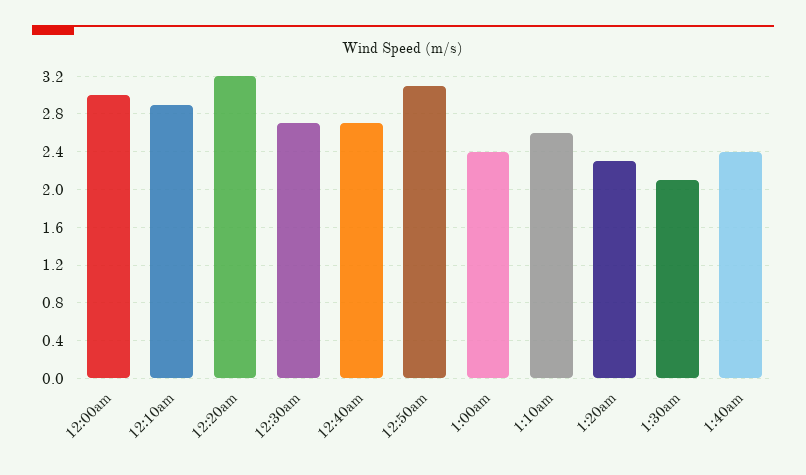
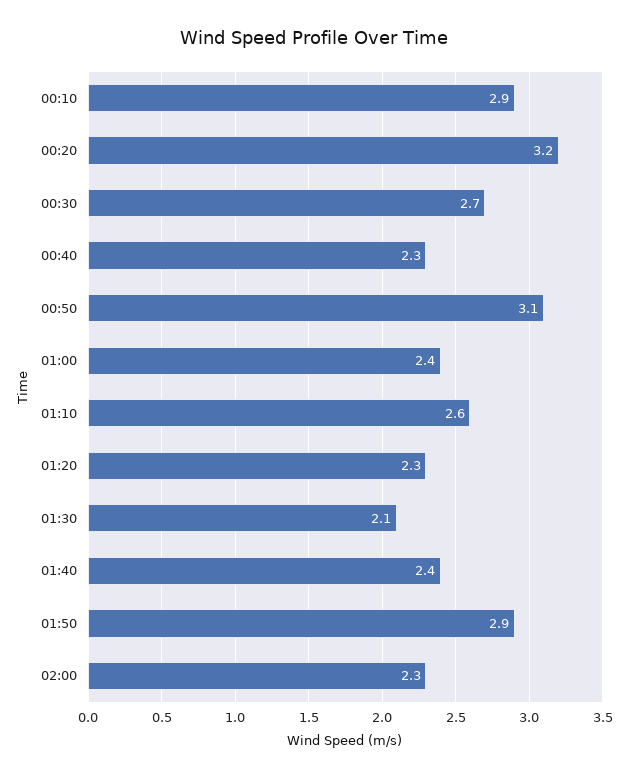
12:00am: 3 -> none
12:40am: 2.7 -> 2.3
01:50: none -> 2.9
02:00: none -> 2.3

